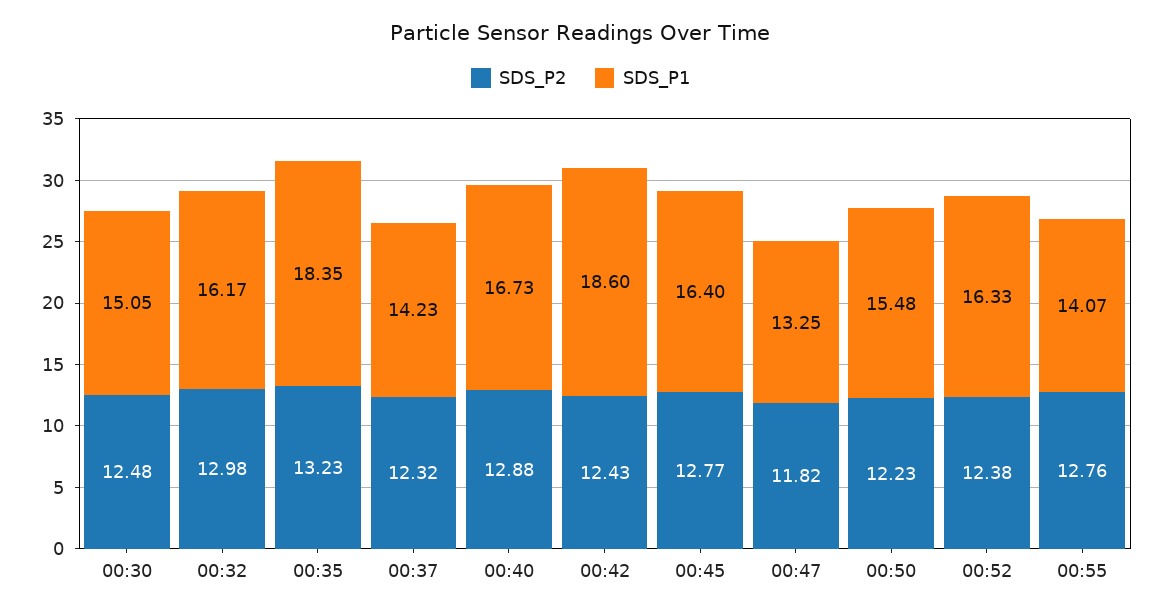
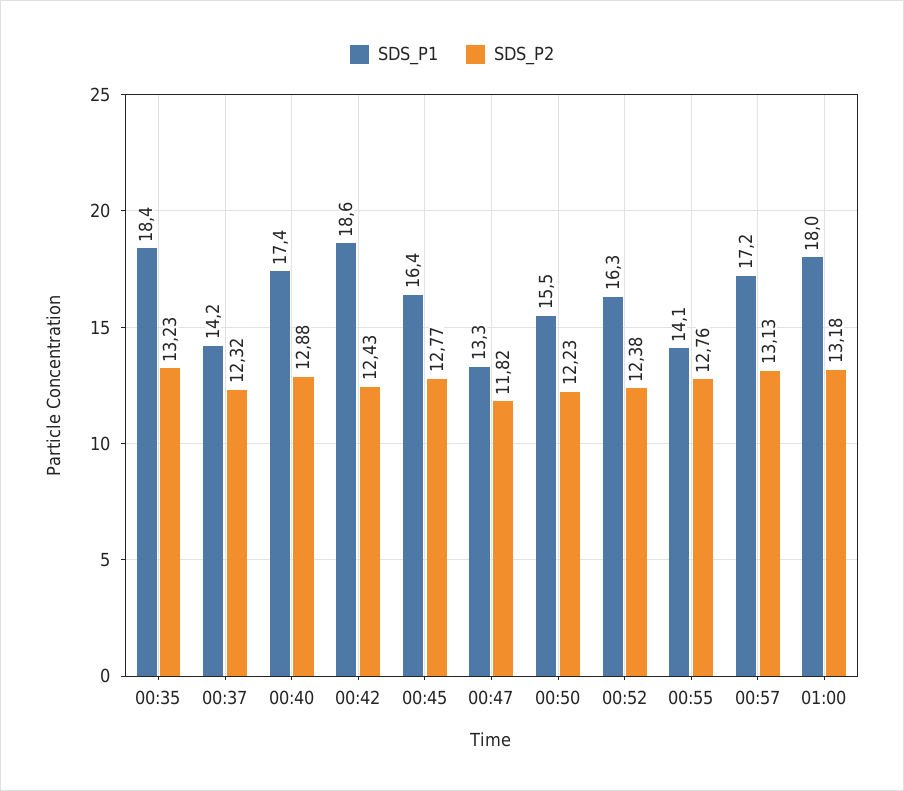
SDS_P2, 00:30: 12.48 -> none
SDS_P1, 00:30: 15.05 -> none
SDS_P2, 00:32: 12.98 -> none
SDS_P1, 00:32: 16.17 -> none
SDS_P1, 00:40: 16.73 -> 17.4
SDS_P1, 00:57: none -> 17.2
SDS_P2, 00:57: none -> 13.13
SDS_P1, 01:00: none -> 18
SDS_P2, 01:00: none -> 13.18

